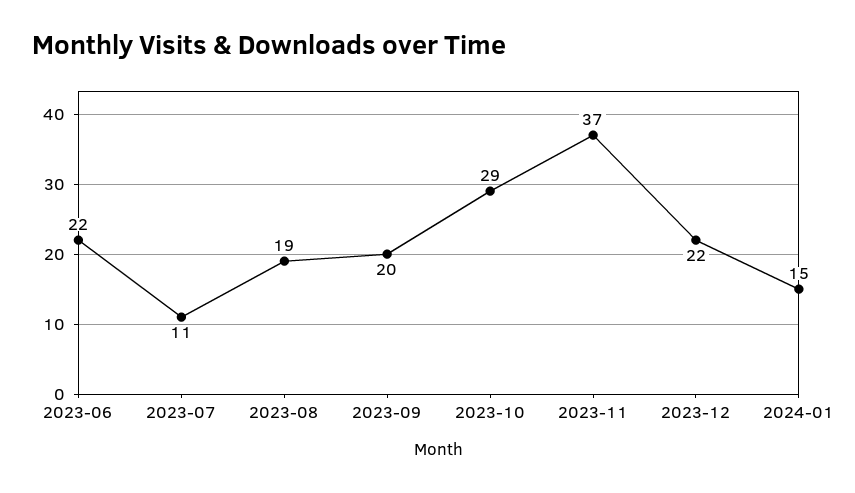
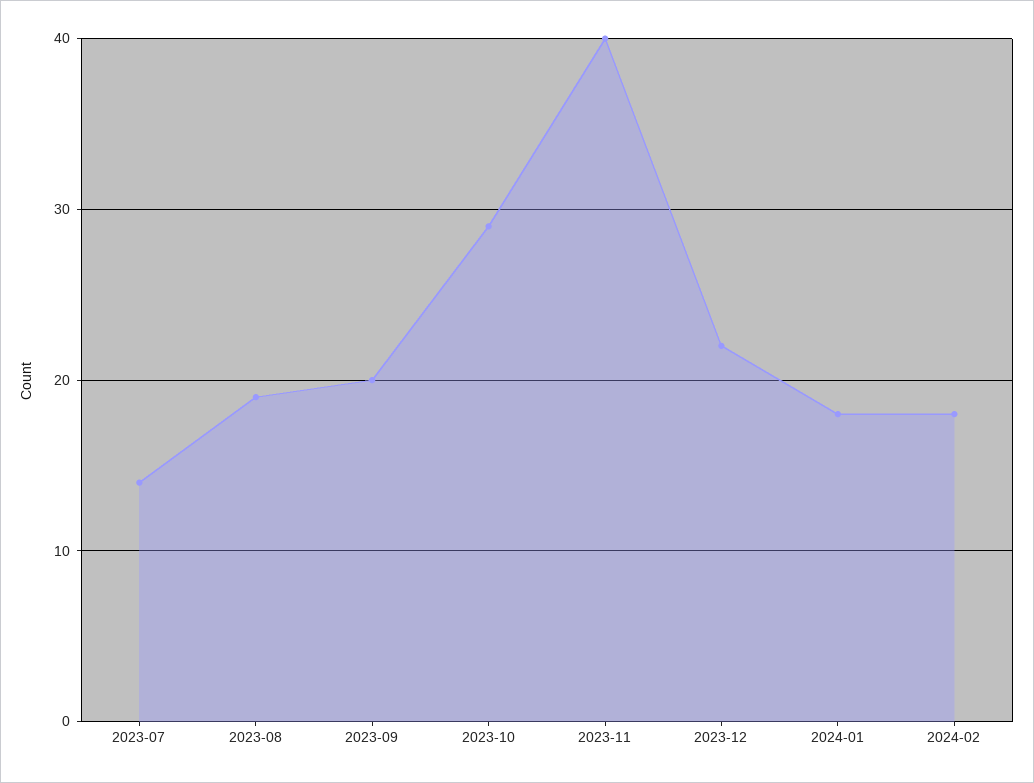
2023-06: 22 -> none
2023-07: 11 -> 14
2023-11: 37 -> 40
2024-01: 15 -> 18
2024-02: none -> 18

